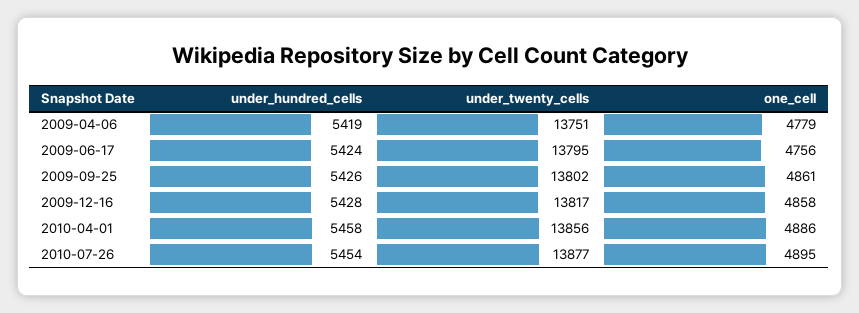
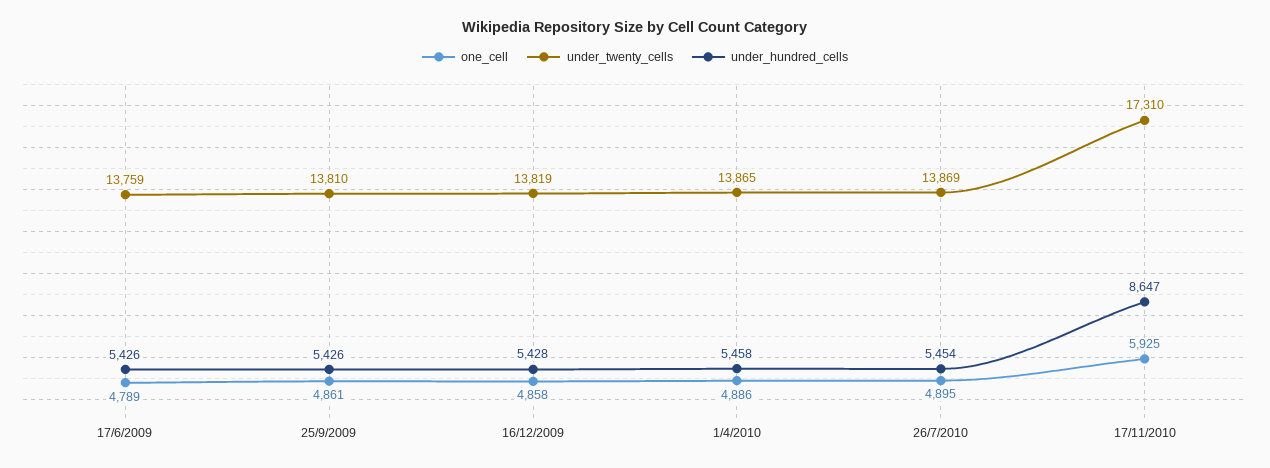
under_hundred_cells, 2009-04-06: 5419 -> none
under_twenty_cells, 2009-04-06: 13751 -> none
one_cell, 2009-04-06: 4779 -> none
under_hundred_cells, 2009-06-17: 5424 -> 5426
under_twenty_cells, 2009-06-17: 13795 -> 13759
one_cell, 2009-06-17: 4756 -> 4789
under_twenty_cells, 2009-09-25: 13802 -> 13810
under_twenty_cells, 2009-12-16: 13817 -> 13819
under_twenty_cells, 2010-04-01: 13856 -> 13865
under_twenty_cells, 2010-07-26: 13877 -> 13869
one_cell, 17/11/2010: none -> 5925
under_twenty_cells, 17/11/2010: none -> 17310
under_hundred_cells, 17/11/2010: none -> 8647

